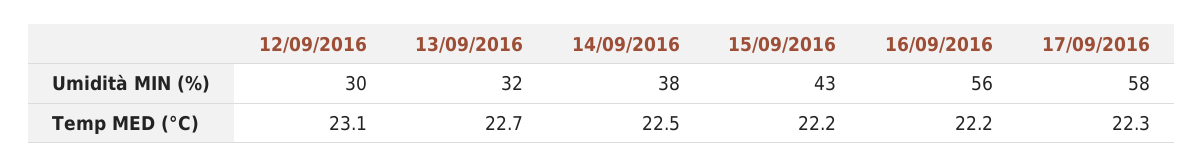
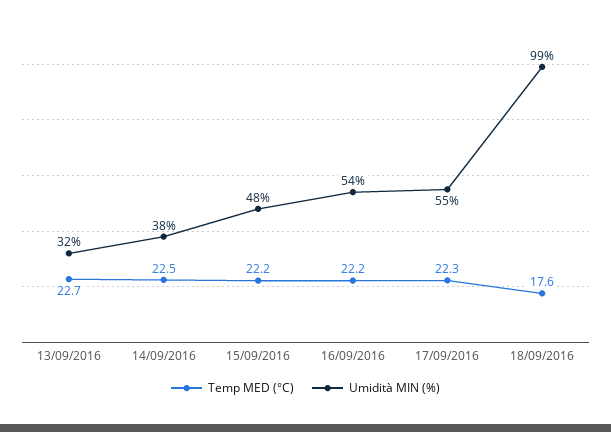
Umidità MIN (%), 12/09/2016: 30 -> none
Umidità MIN (%), 15/09/2016: 43 -> 48
Umidità MIN (%), 16/09/2016: 56 -> 54
Umidità MIN (%), 17/09/2016: 58 -> 55
Temp MED (°C), 12/09/2016: 23.1 -> none
Temp MED (°C), 18/09/2016: none -> 17.6
Umidità MIN (%), 18/09/2016: none -> 99

